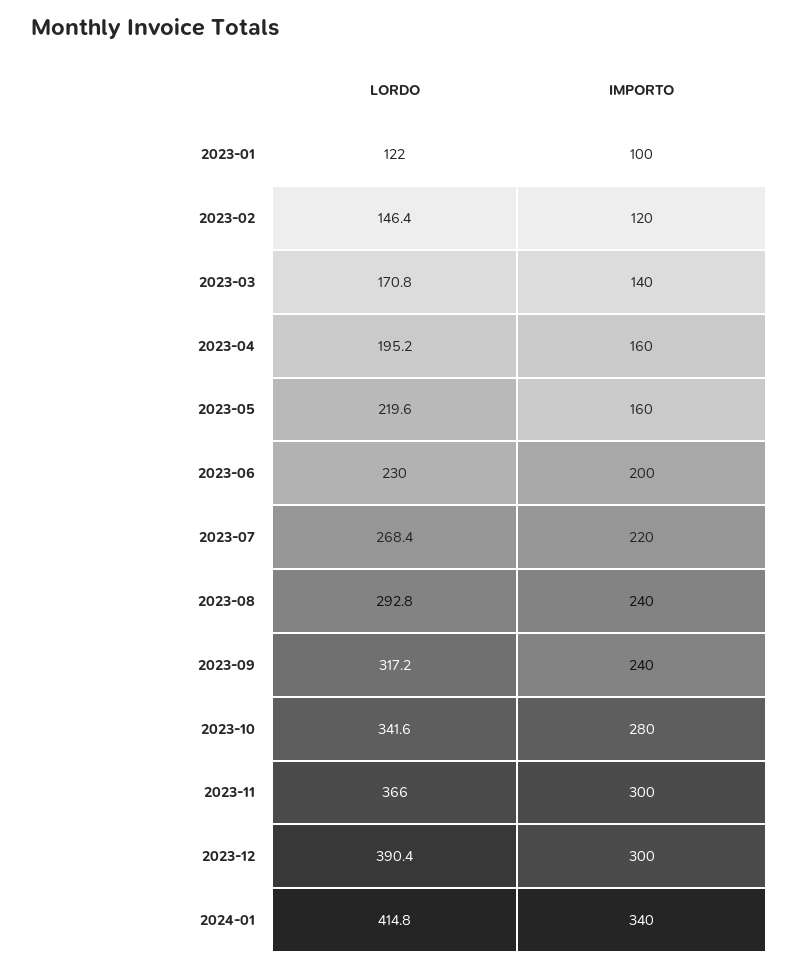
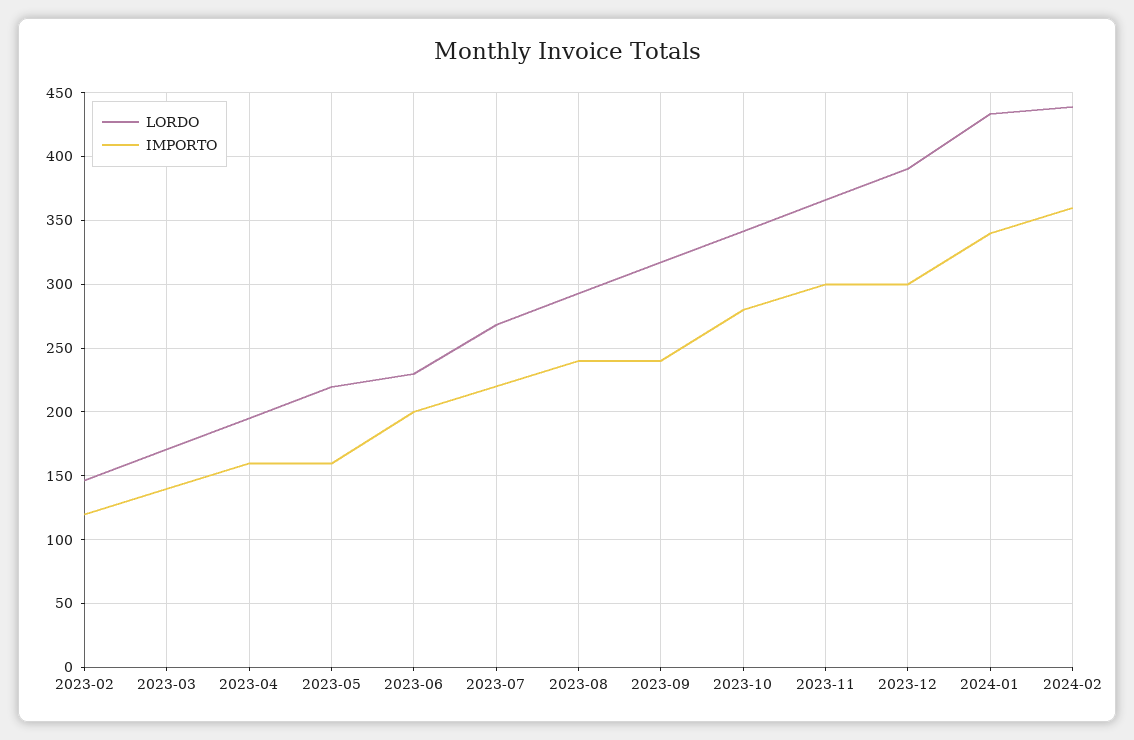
LORDO, 2023-01: 122 -> none
IMPORTO, 2023-01: 100 -> none
LORDO, 2024-01: 414.8 -> 435
LORDO, 2024-02: none -> 440
IMPORTO, 2024-02: none -> 360

